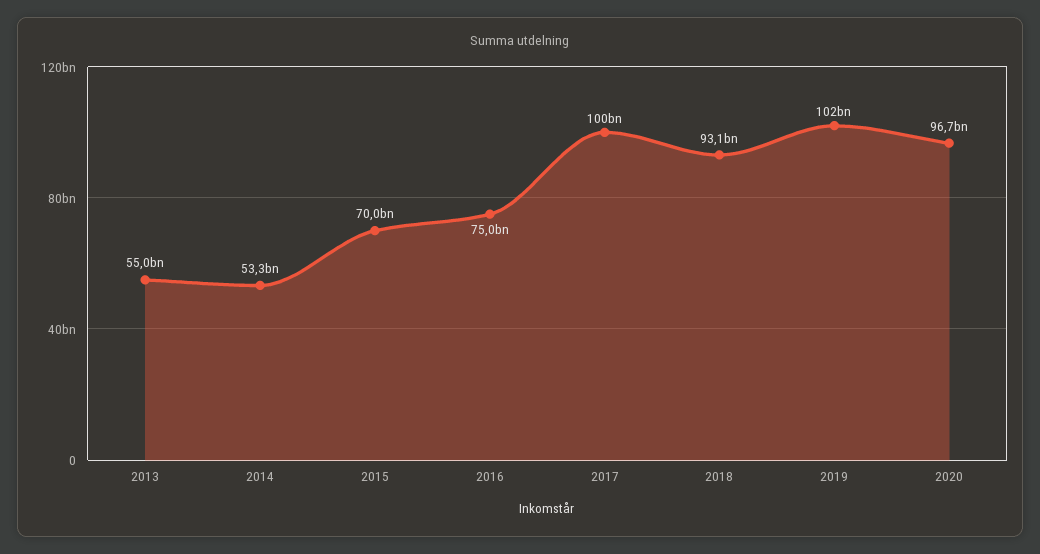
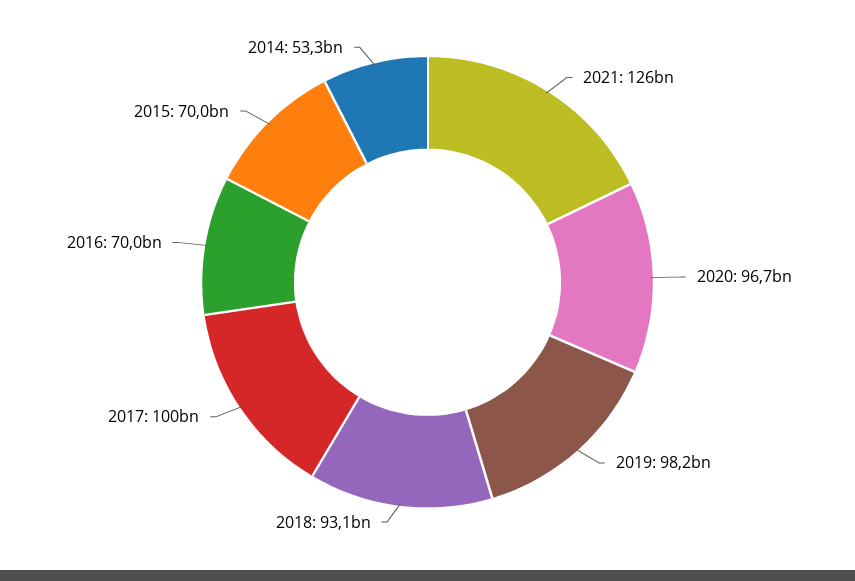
2013: 55000000000 -> none
2016: 75000000000 -> 70000000000
2019: 102000000000 -> 98200000000
2021: none -> 126000000000

